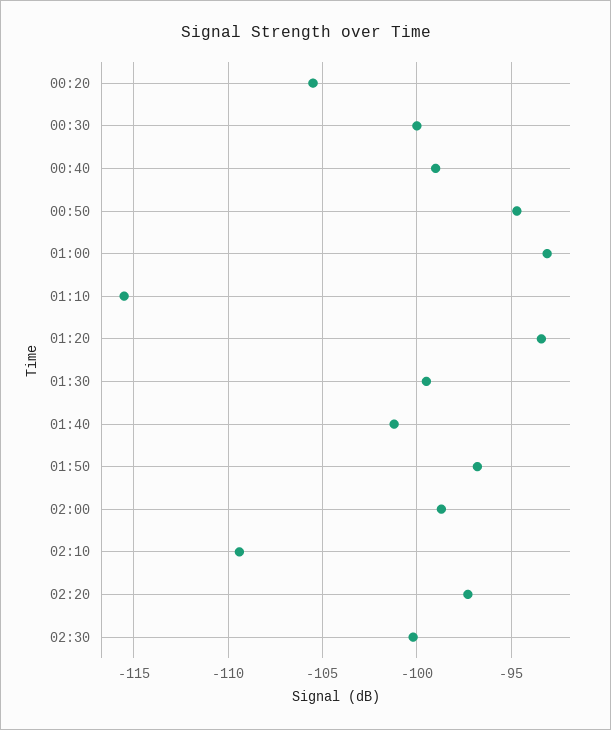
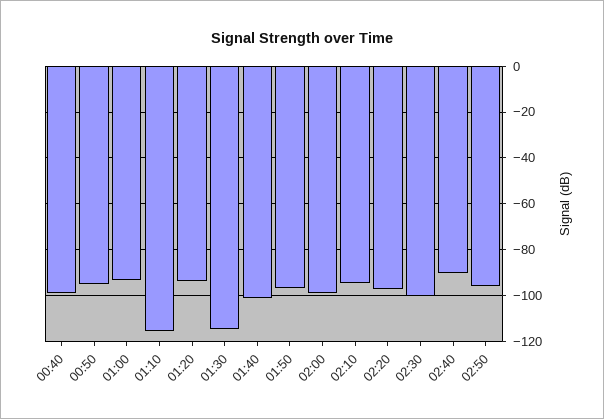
00:20: -105.5 -> none
00:30: -100 -> none
01:30: -99.5 -> -115
02:10: -109.5 -> -95
02:40: none -> -90
02:50: none -> -95

